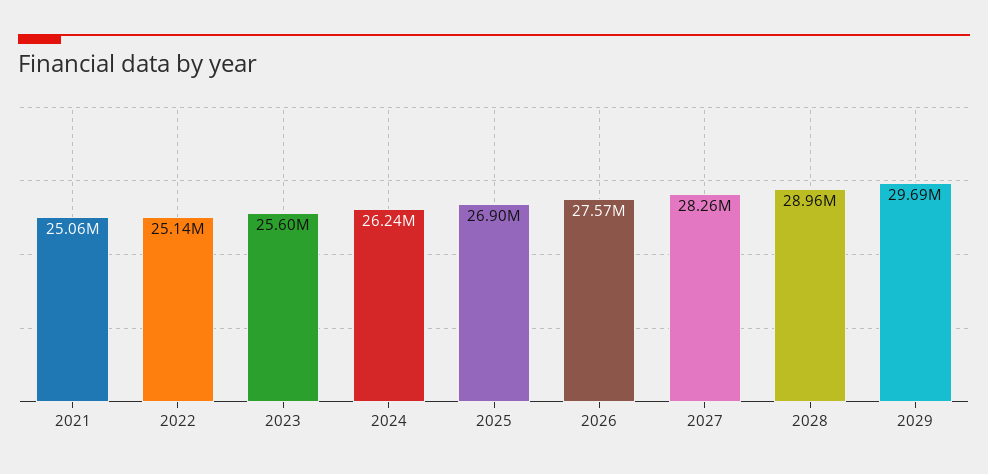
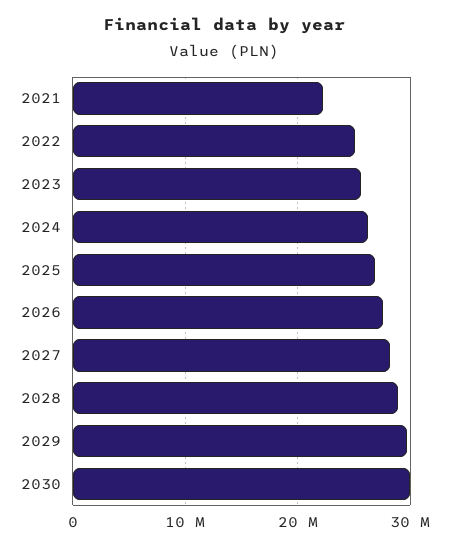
2021: 25060000 -> 22000000
2030: none -> 30000000

